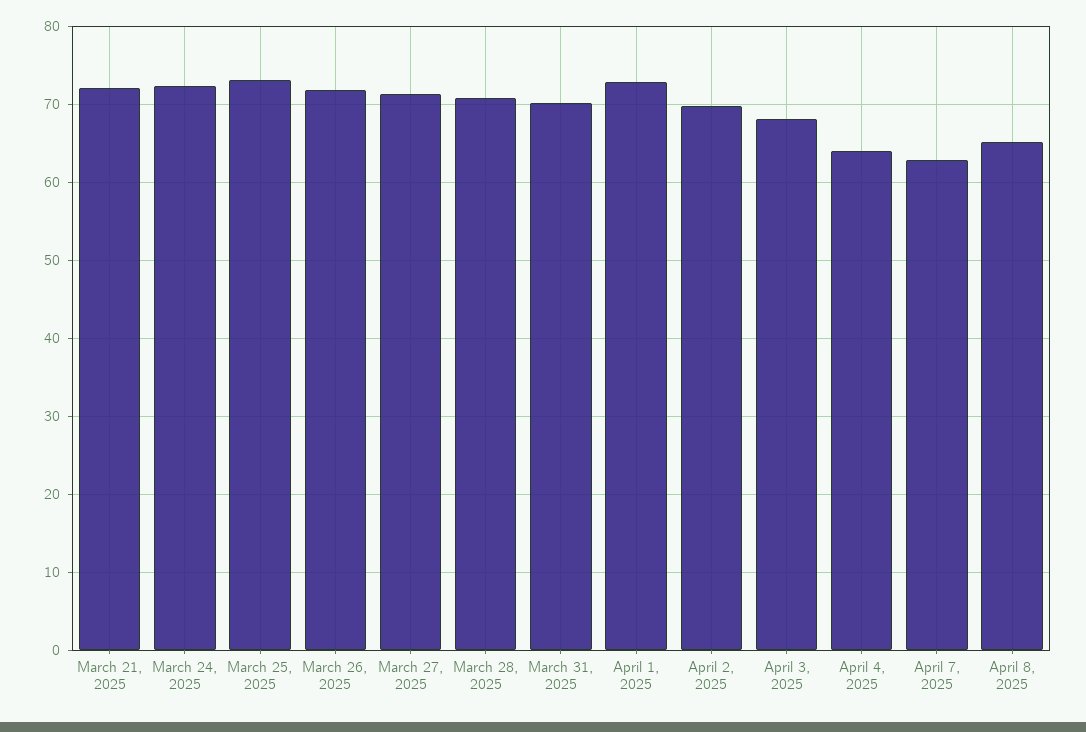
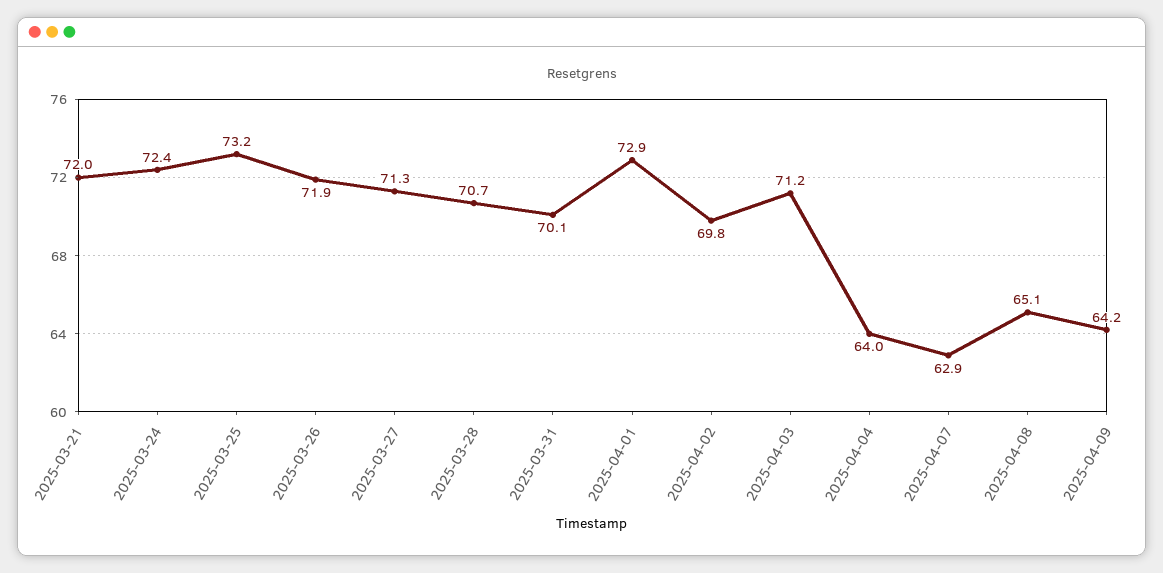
April 3, 2025: 68 -> 71.2
2025-04-09: none -> 64.2

